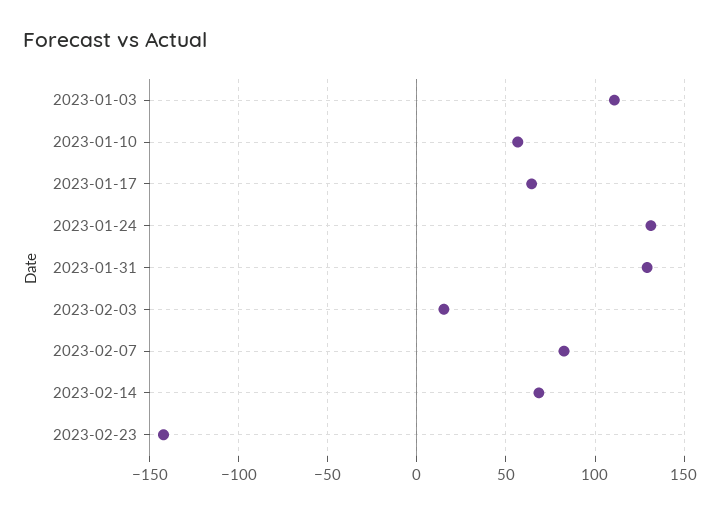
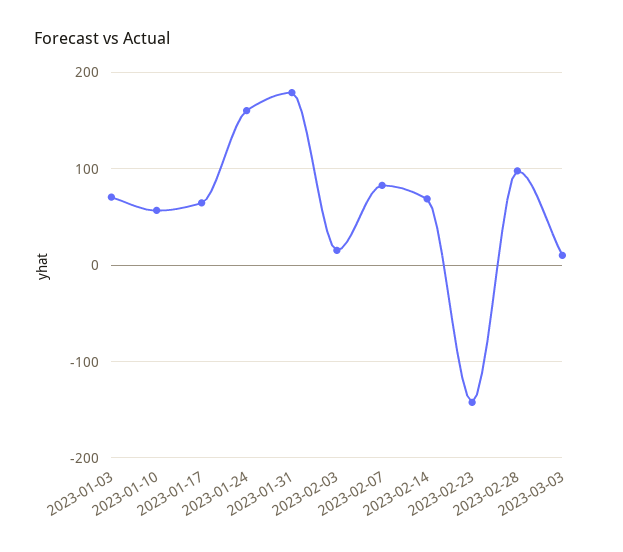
2023-01-03: 110 -> 70
2023-01-24: 130 -> 160
2023-01-31: 130 -> 180
2023-02-28: none -> 100
2023-03-03: none -> 10

